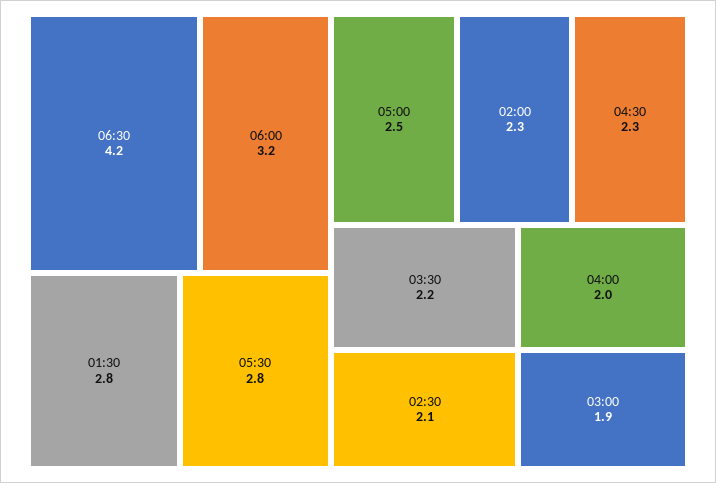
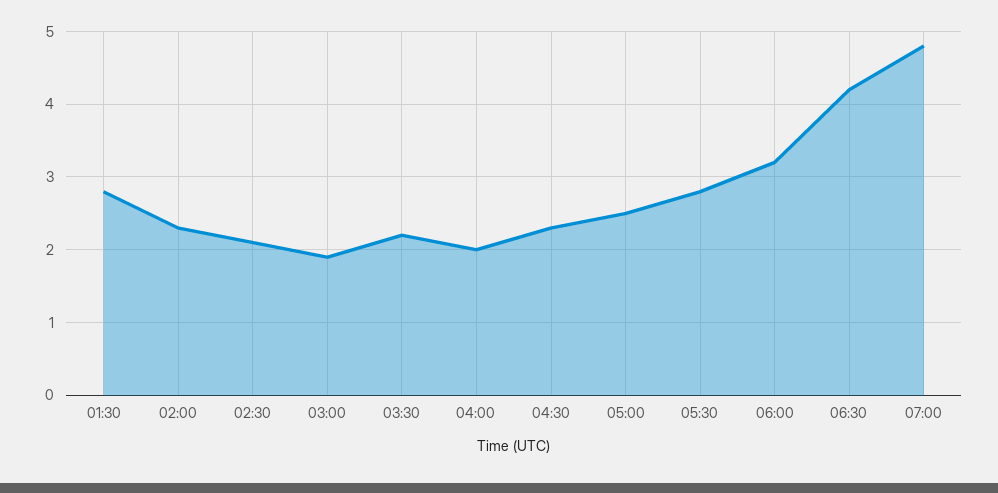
07:00: none -> 4.8

